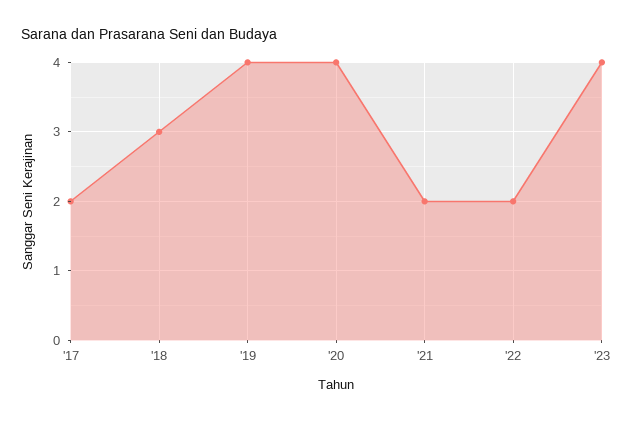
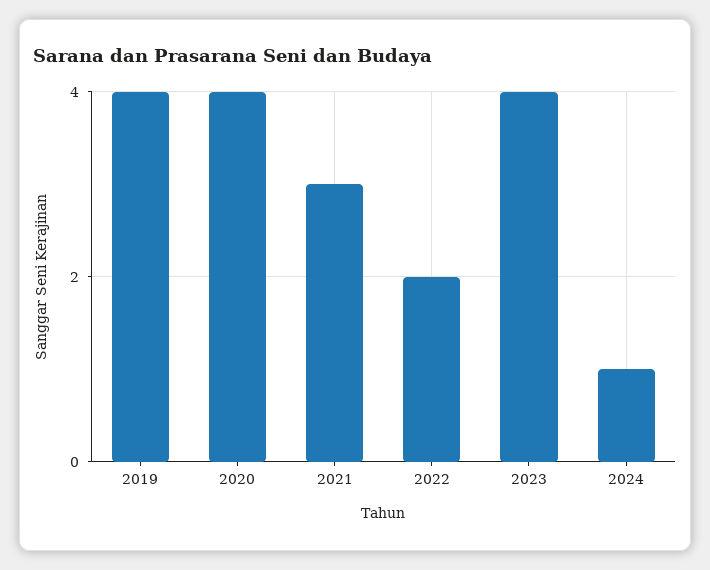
'17: 2 -> none
'18: 3 -> none
'21: 2 -> 3
2024: none -> 1

